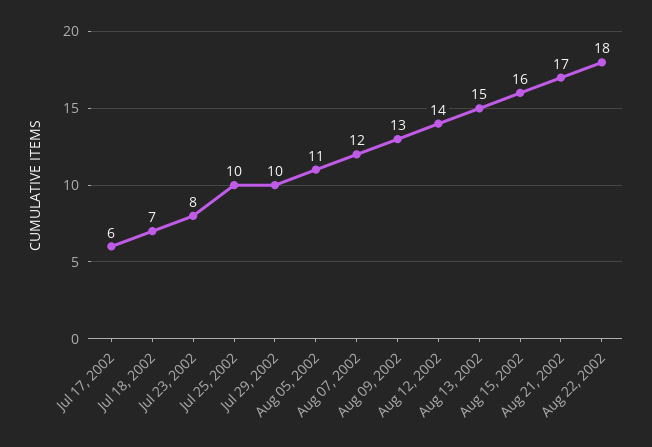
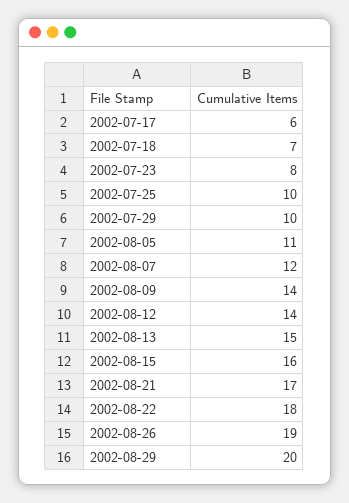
Aug 09, 2002: 13 -> 14
2002-08-26: none -> 19
2002-08-29: none -> 20

